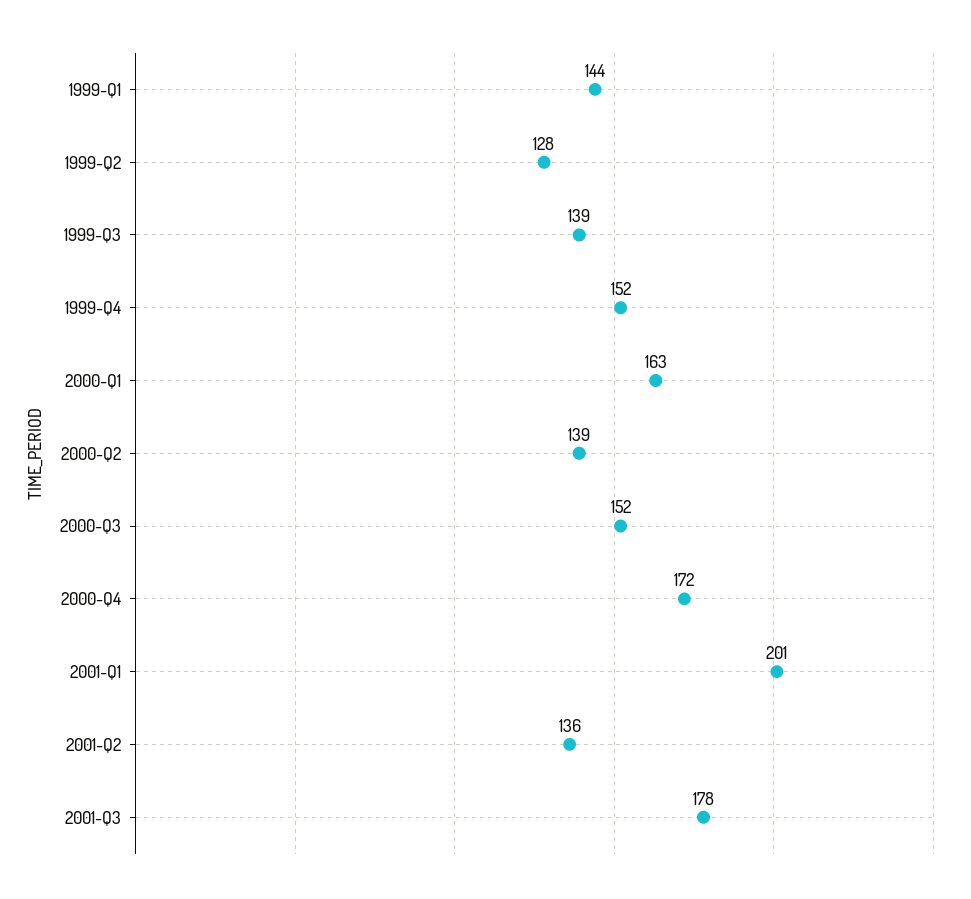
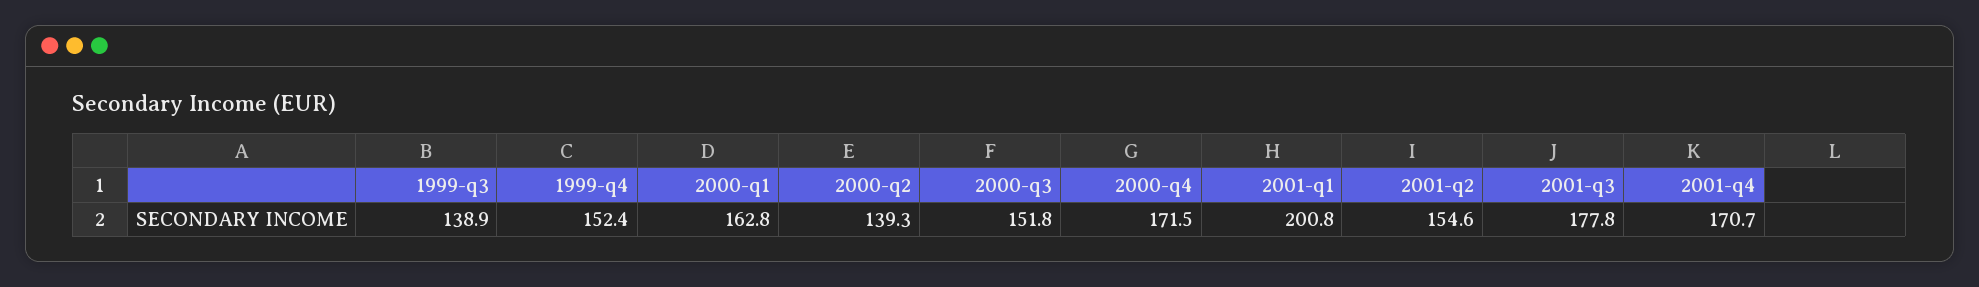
1999-Q1: 144 -> none
1999-Q2: 128 -> none
2001-Q2: 136 -> 154.6
2001-q4: none -> 170.7

